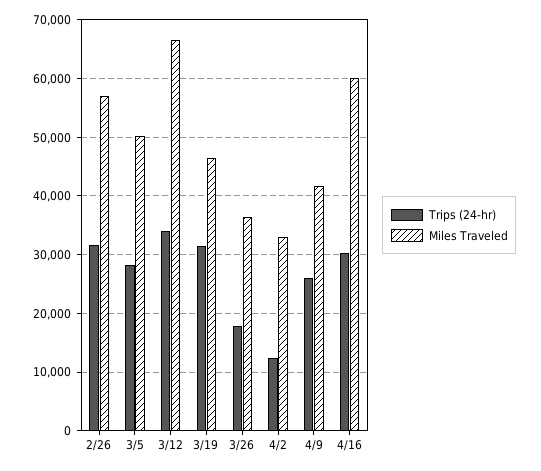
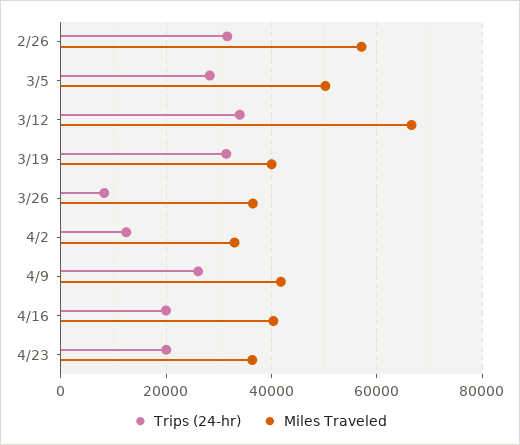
Miles Traveled, 3/19: 46000 -> 40000
Trips (24-hr), 3/26: 18000 -> 8000
Trips (24-hr), 4/16: 30000 -> 20000
Miles Traveled, 4/16: 60000 -> 40000
Trips (24-hr), 4/23: none -> 20000
Miles Traveled, 4/23: none -> 36000

